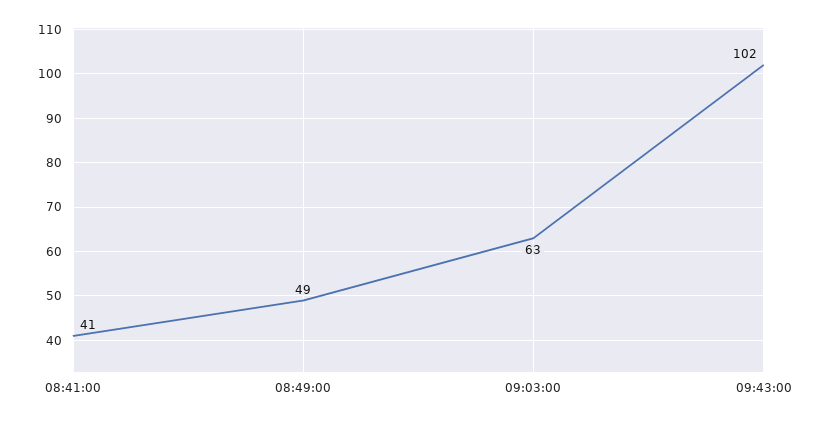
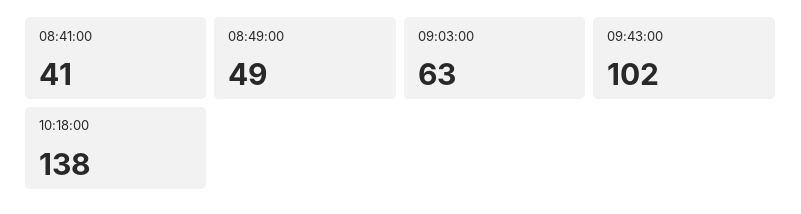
10:18:00: none -> 138

